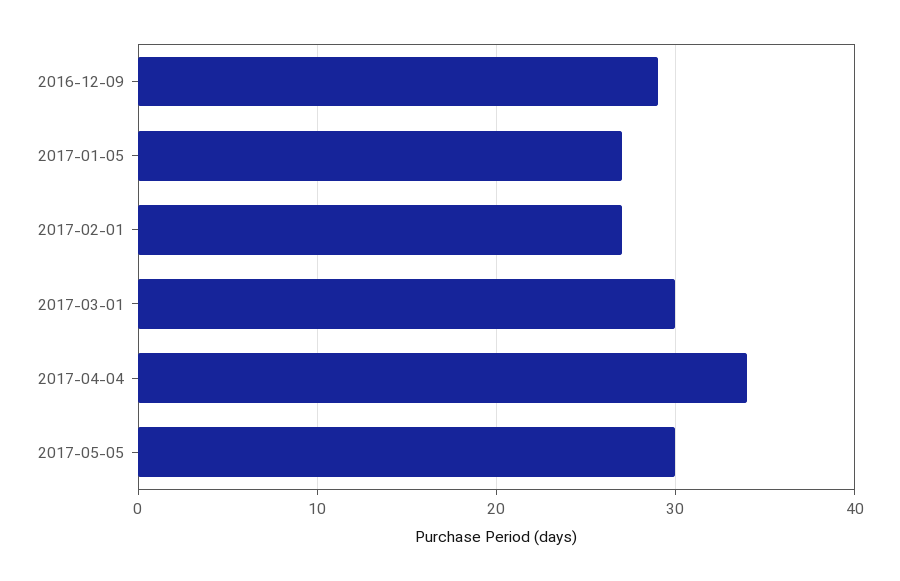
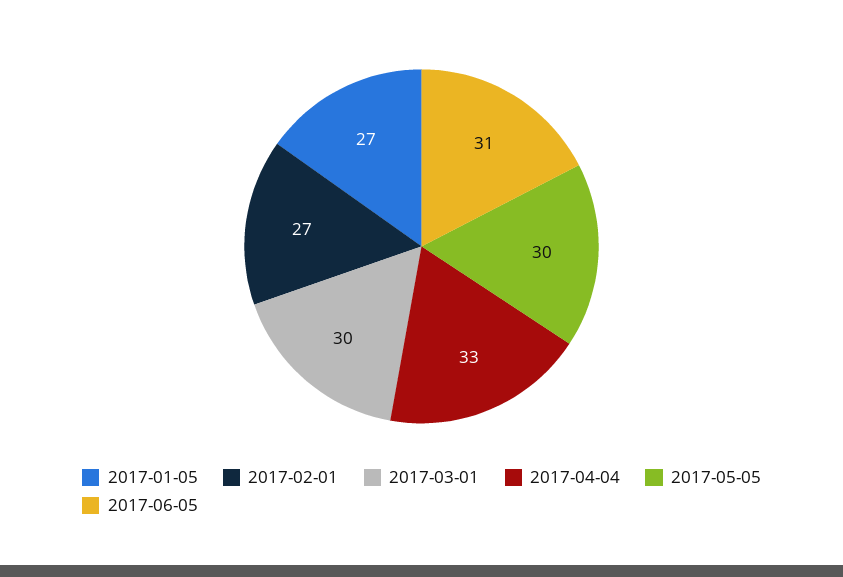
2016-12-09: 29 -> none
2017-04-04: 34 -> 33
2017-06-05: none -> 31

